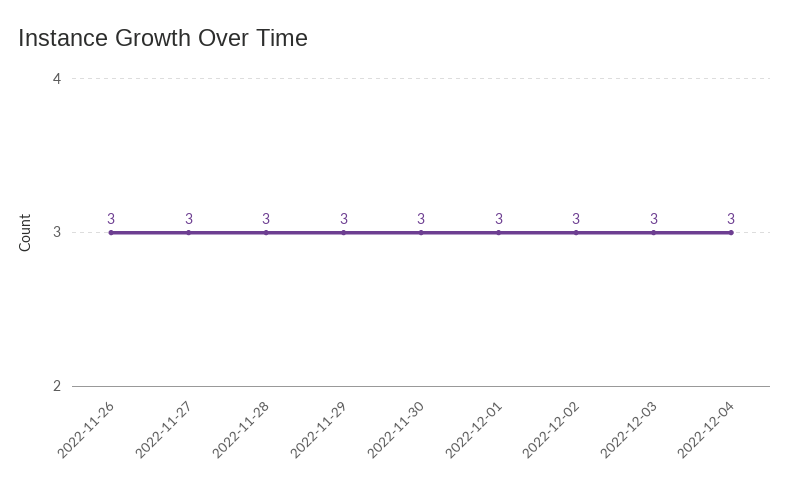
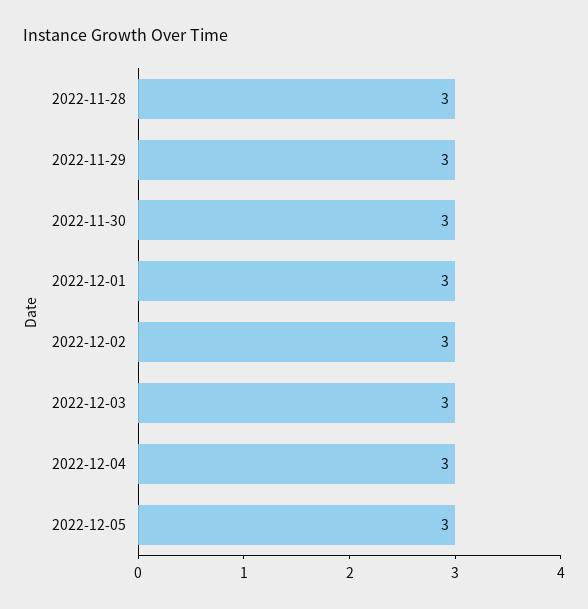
2022-11-26: 3 -> none
2022-11-27: 3 -> none
2022-12-05: none -> 3

